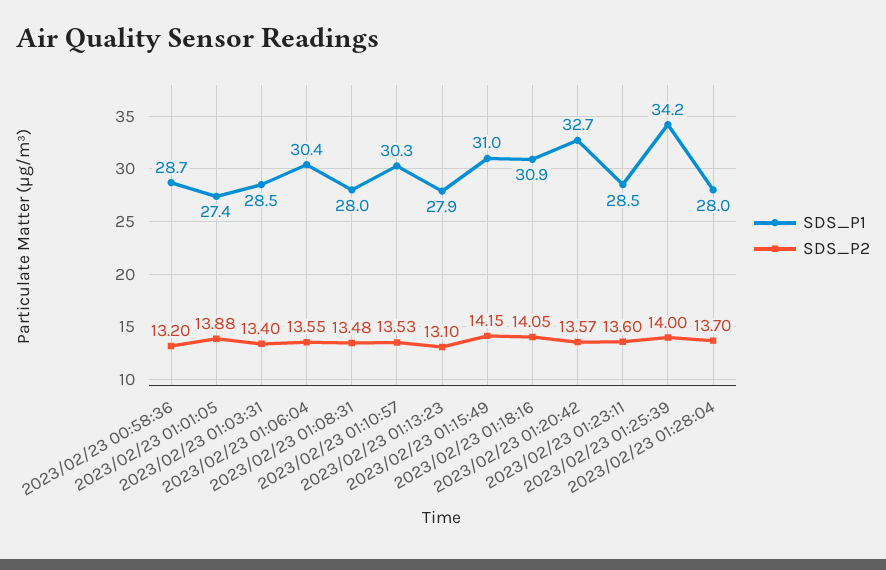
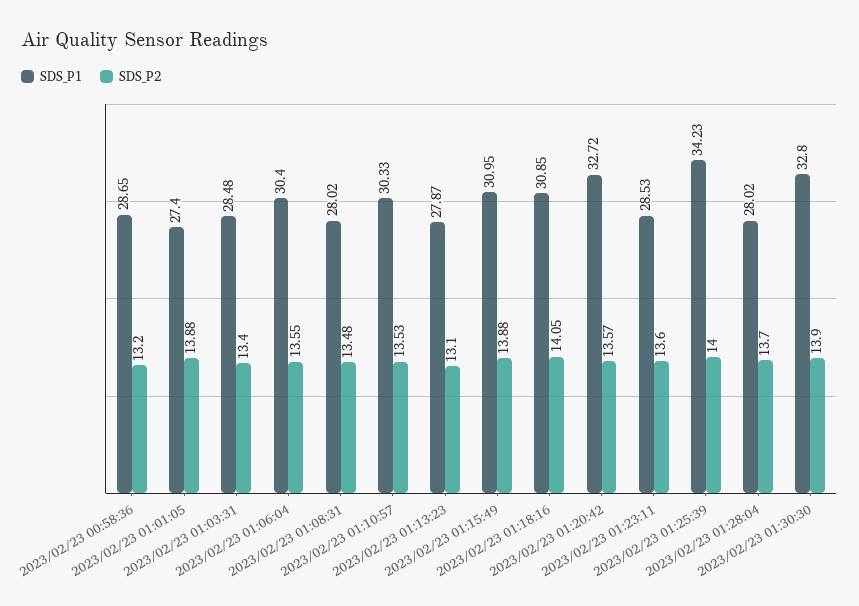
SDS_P2, 2023/02/23 01:15:49: 14.15 -> 13.88
SDS_P1, 2023/02/23 01:30:30: none -> 32.8
SDS_P2, 2023/02/23 01:30:30: none -> 13.9

